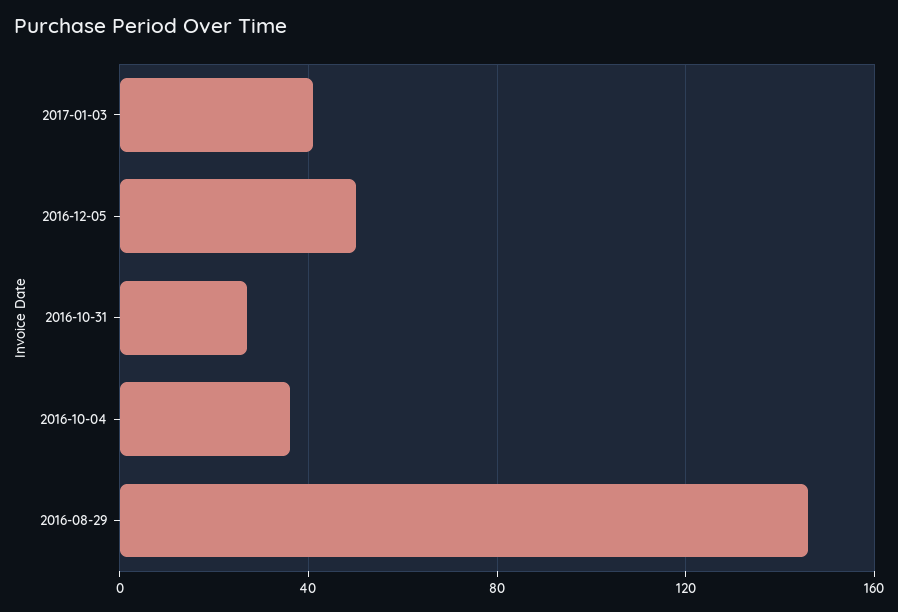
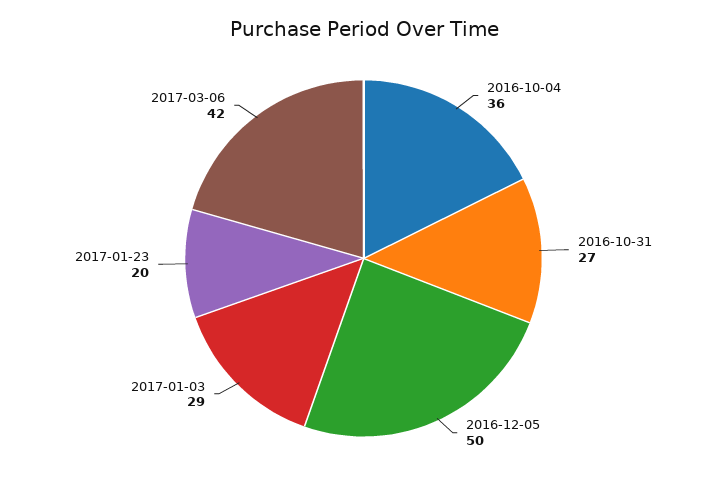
2017-01-03: 40 -> 29
2016-08-29: 145 -> none
2017-01-23: none -> 20
2017-03-06: none -> 42

